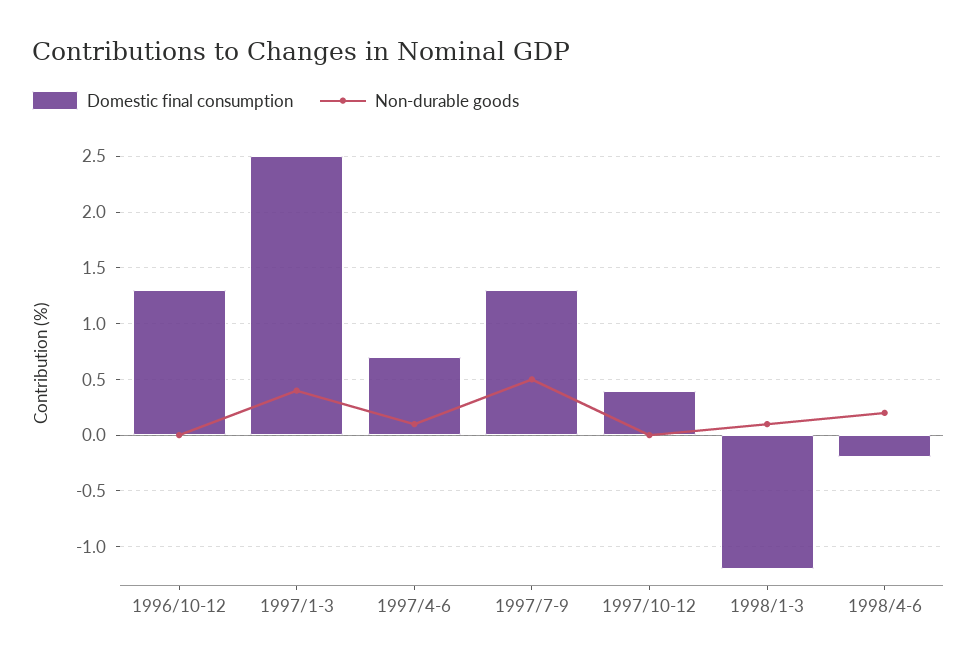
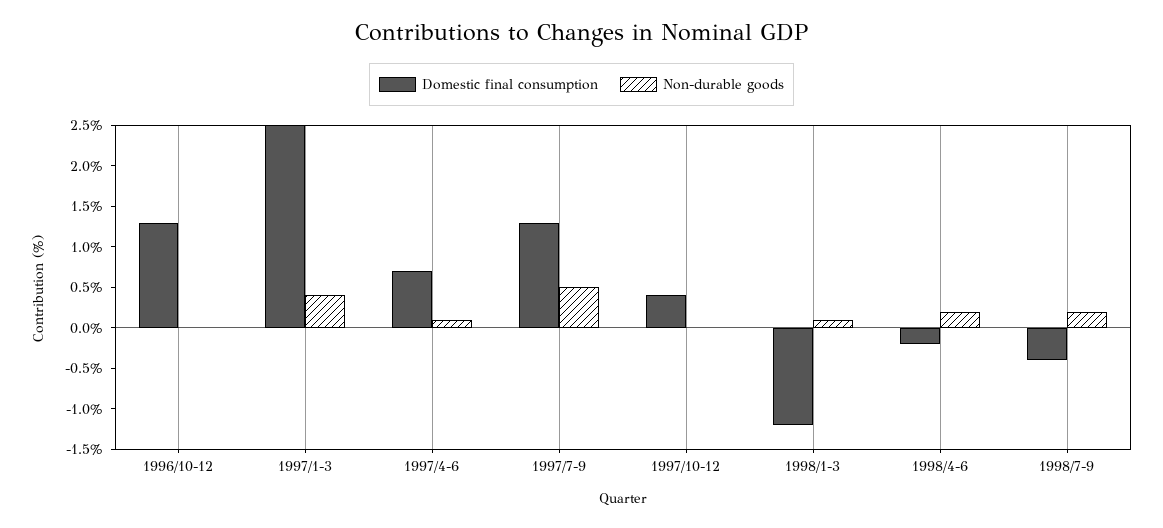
Domestic final consumption, 1998/7-9: none -> -0.4
Non-durable goods, 1998/7-9: none -> 0.2

